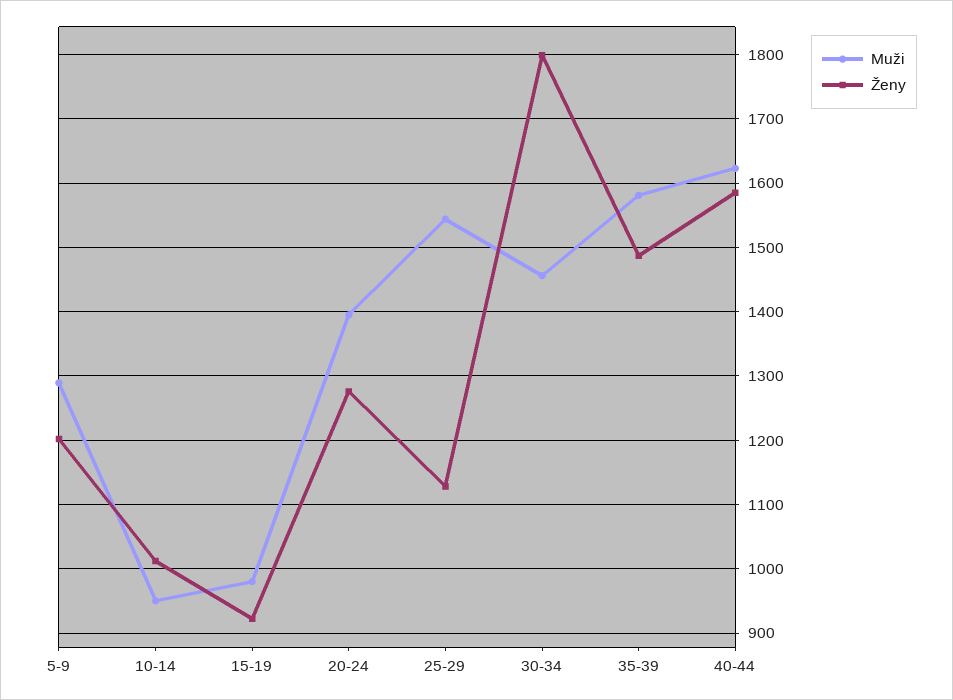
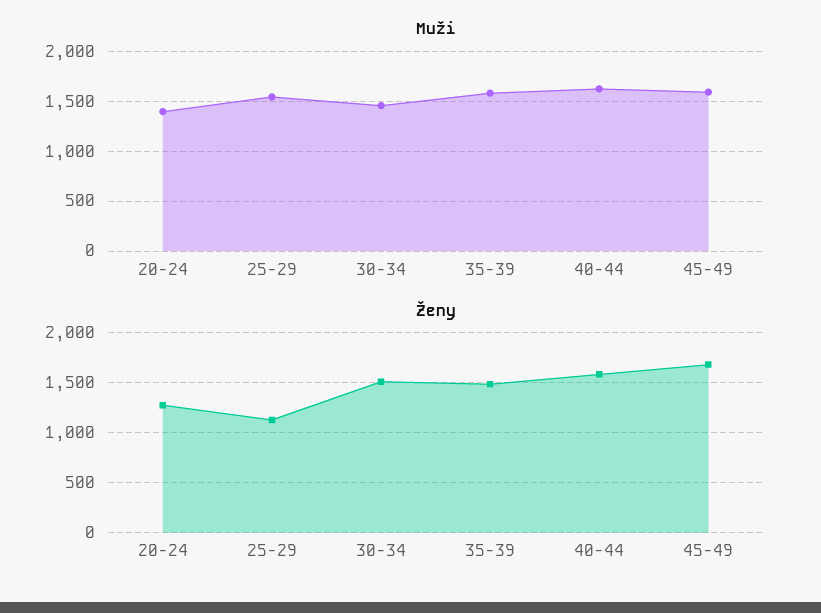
Muži, 5-9: 1290 -> none
Ženy, 5-9: 1200 -> none
Muži, 10-14: 950 -> none
Ženy, 10-14: 1010 -> none
Muži, 15-19: 980 -> none
Ženy, 15-19: 920 -> none
Ženy, 30-34: 1800 -> 1500
Muži, 45-49: none -> 1600
Ženy, 45-49: none -> 1700

